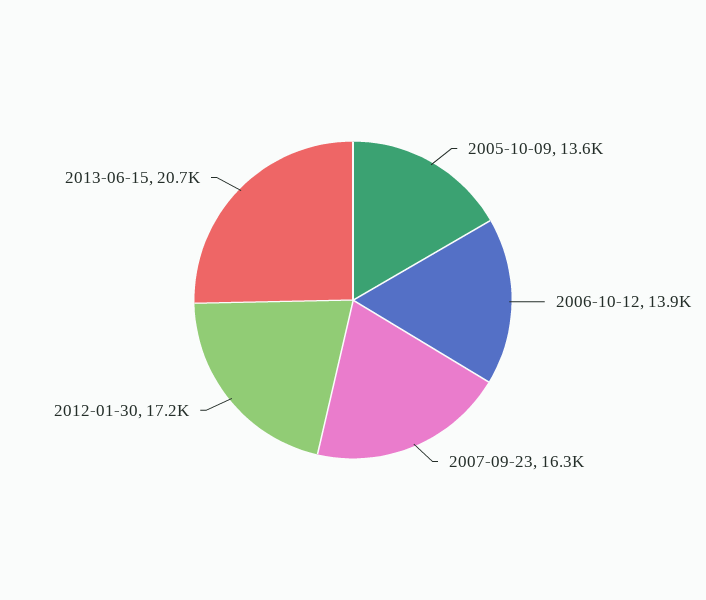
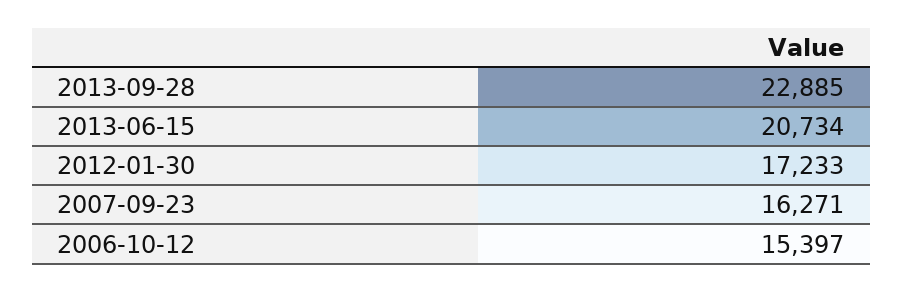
2005-10-09: 13600 -> none
2006-10-12: 13900 -> 15397
2013-09-28: none -> 22885

